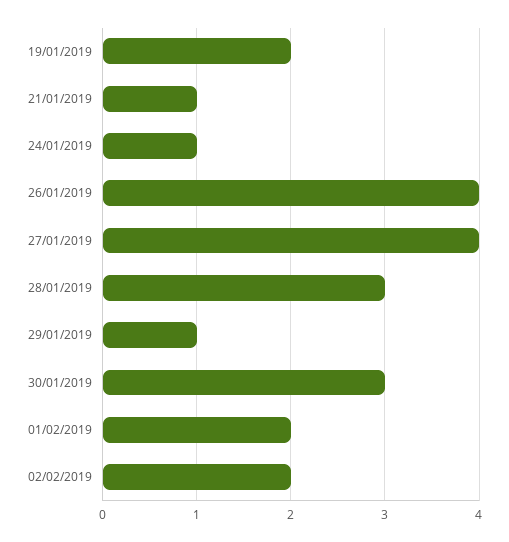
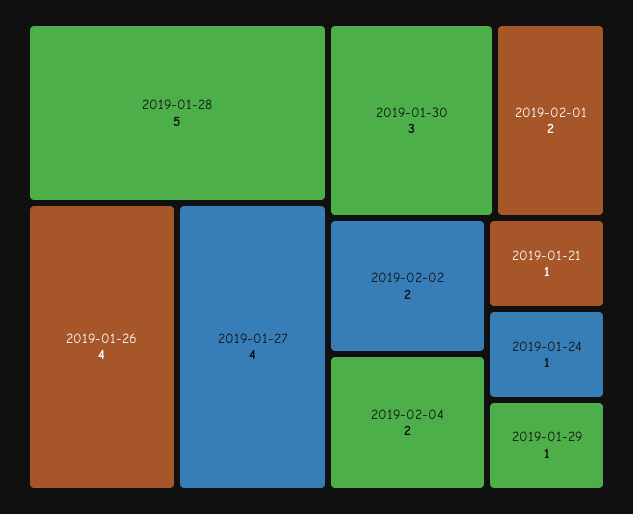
19/01/2019: 2 -> none
28/01/2019: 3 -> 5
2019-02-04: none -> 2

